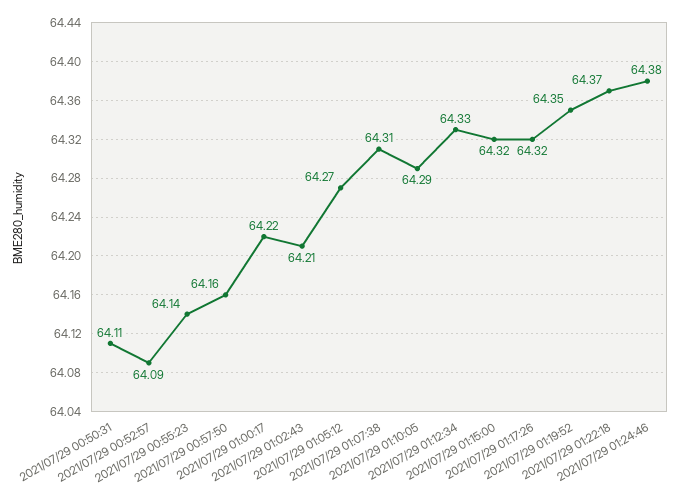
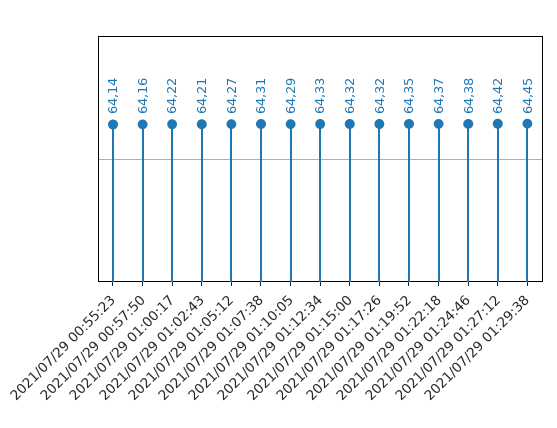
2021/07/29 00:50:31: 64.11 -> none
2021/07/29 00:52:57: 64.09 -> none
2021/07/29 01:27:12: none -> 64.42
2021/07/29 01:29:38: none -> 64.45

